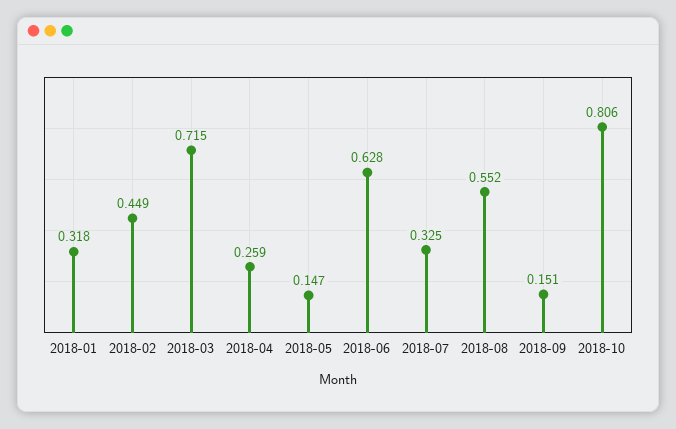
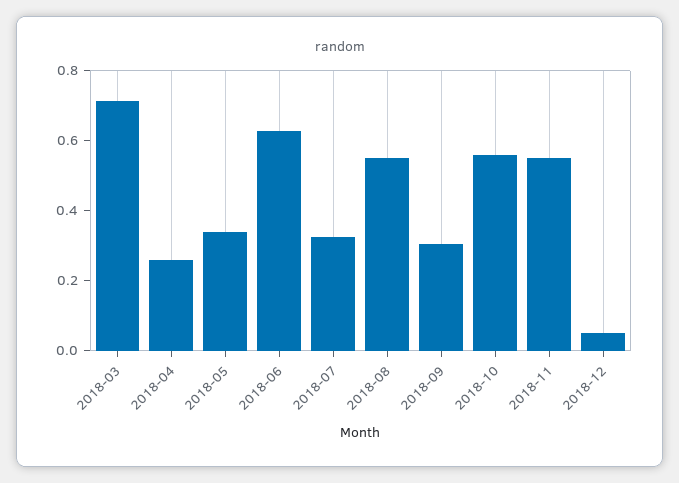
2018-01: 0.318 -> none
2018-02: 0.449 -> none
2018-05: 0.147 -> 0.35
2018-09: 0.151 -> 0.3
2018-10: 0.806 -> 0.55
2018-11: none -> 0.55
2018-12: none -> 0.05

